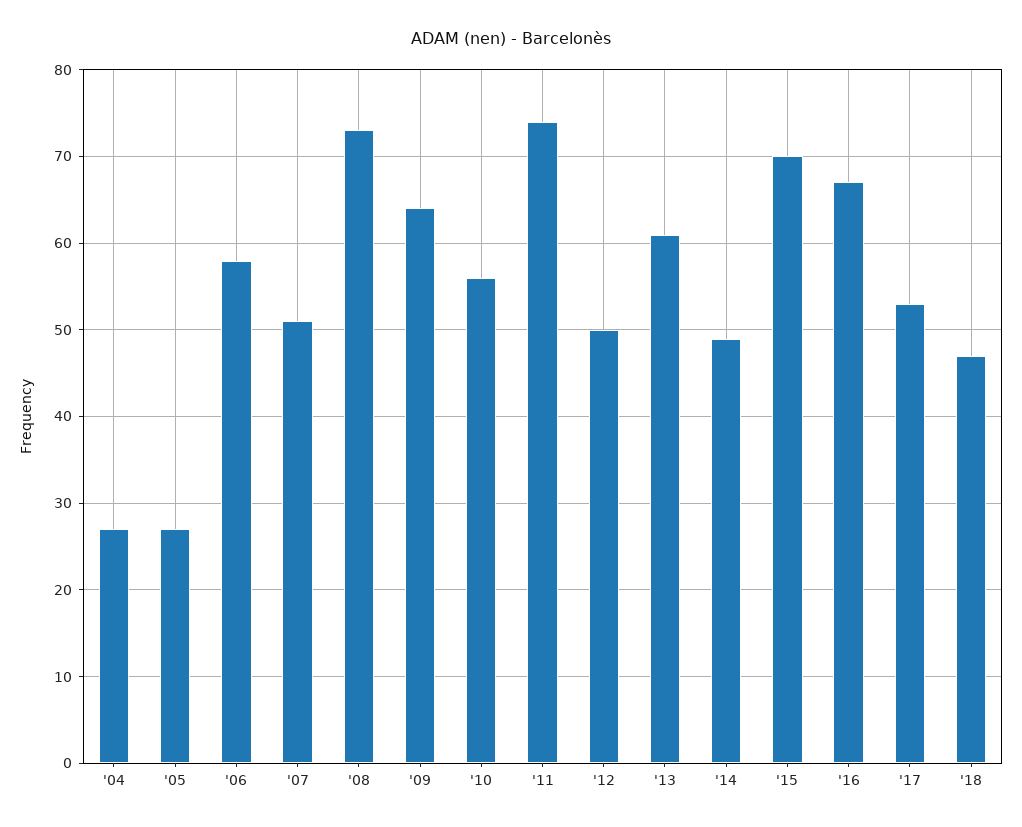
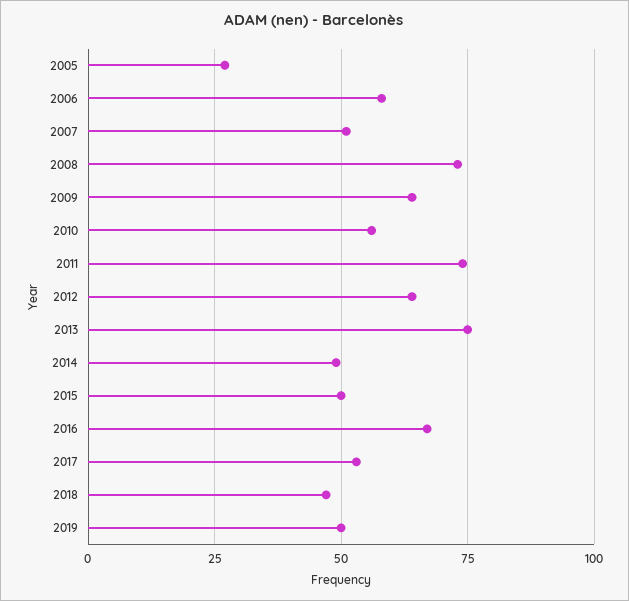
'04: 27 -> none
'12: 50 -> 65
'13: 61 -> 75
'15: 70 -> 50
2019: none -> 50

